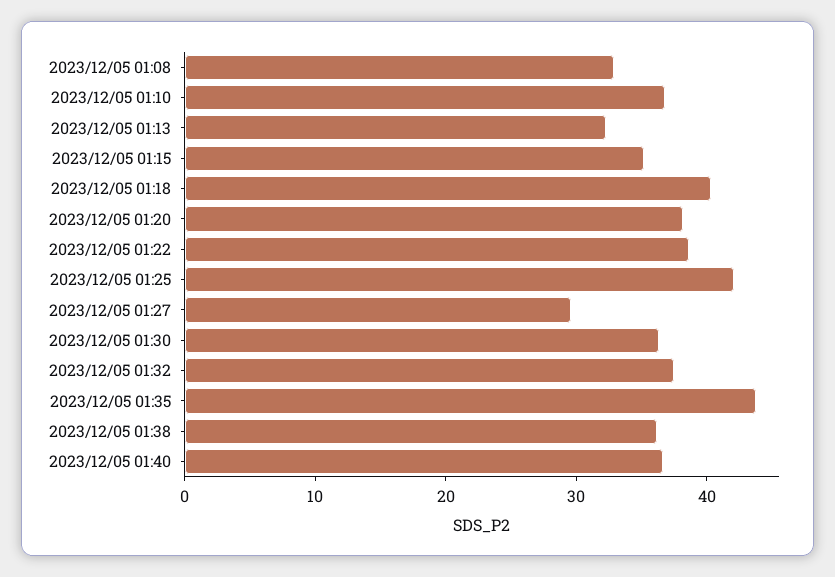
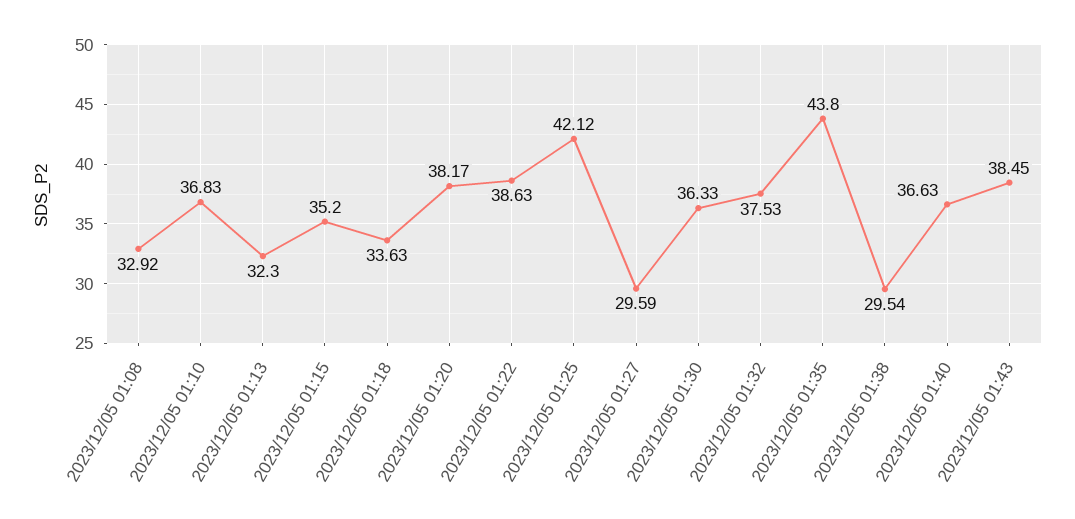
2023/12/05 01:18: 40 -> 33.63
2023/12/05 01:38: 36 -> 29.54
2023/12/05 01:43: none -> 38.45

